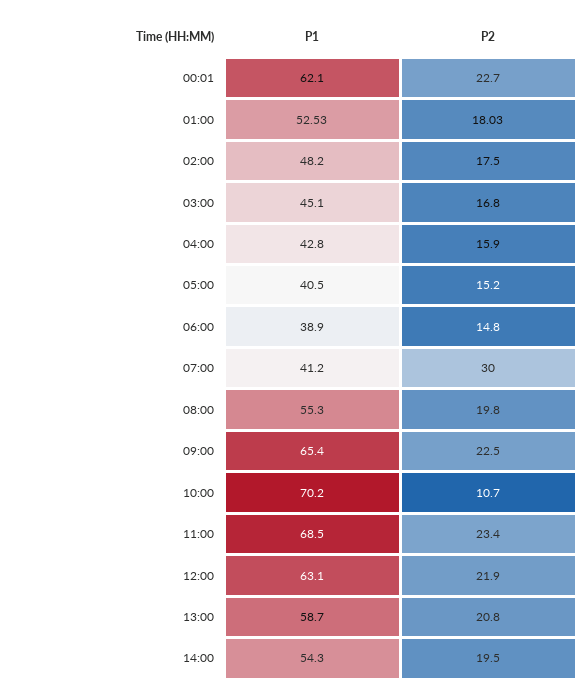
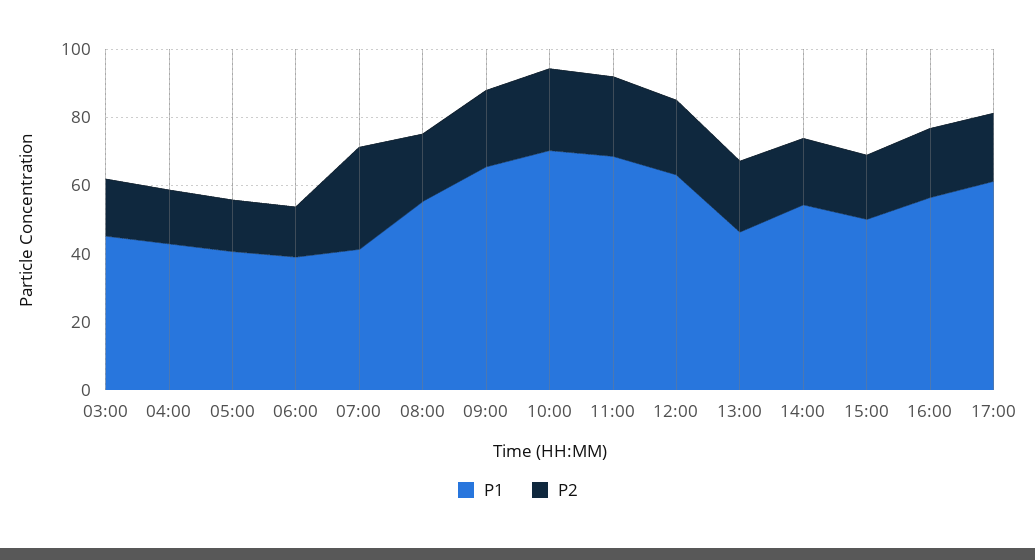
P1, 00:01: 62.1 -> none
P2, 00:01: 22.7 -> none
P1, 01:00: 52.53 -> none
P2, 01:00: 18.03 -> none
P1, 02:00: 48.2 -> none
P2, 02:00: 17.5 -> none
P2, 10:00: 10.7 -> 25
P1, 13:00: 58.7 -> 45
P1, 15:00: none -> 50
P2, 15:00: none -> 20
P1, 16:00: none -> 55
P2, 16:00: none -> 20
P1, 17:00: none -> 60
P2, 17:00: none -> 20

